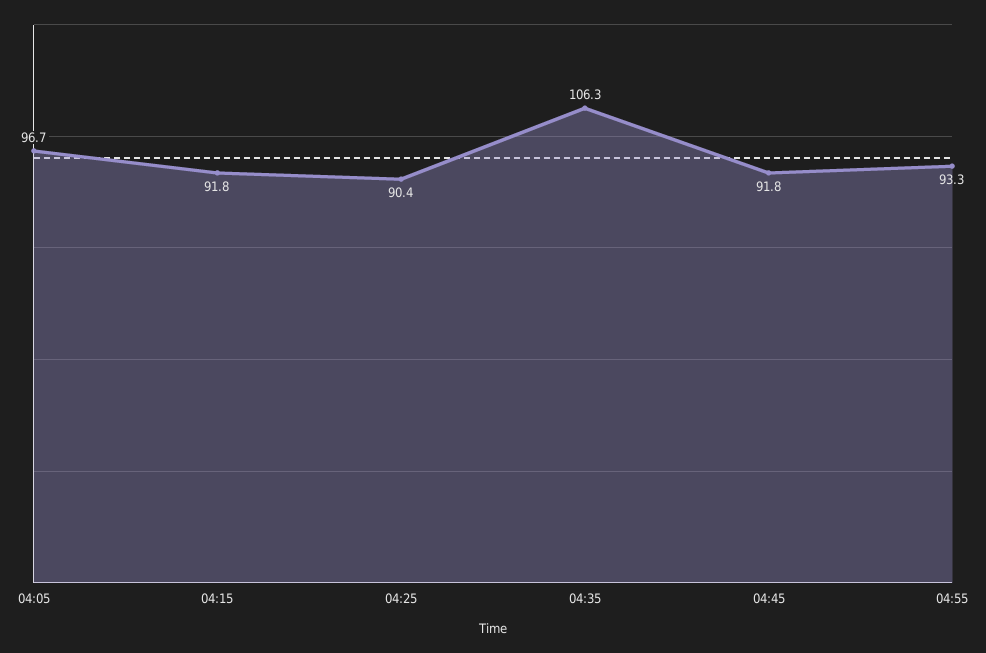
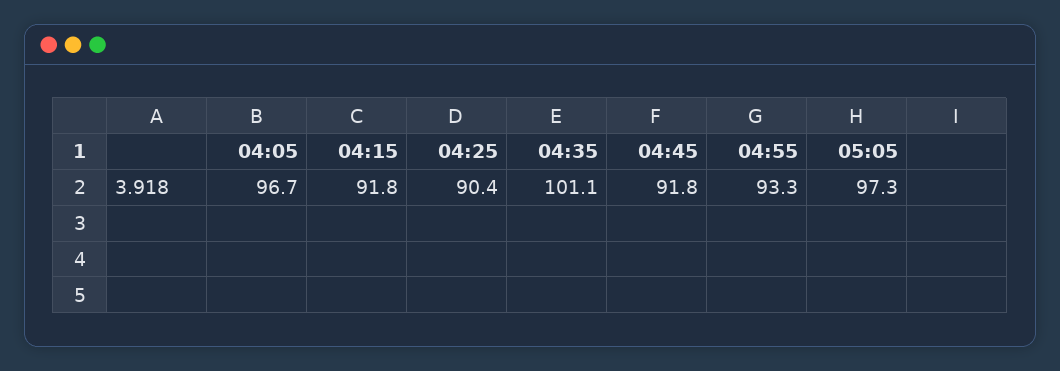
04:35: 106.3 -> 101.1
05:05: none -> 97.3

